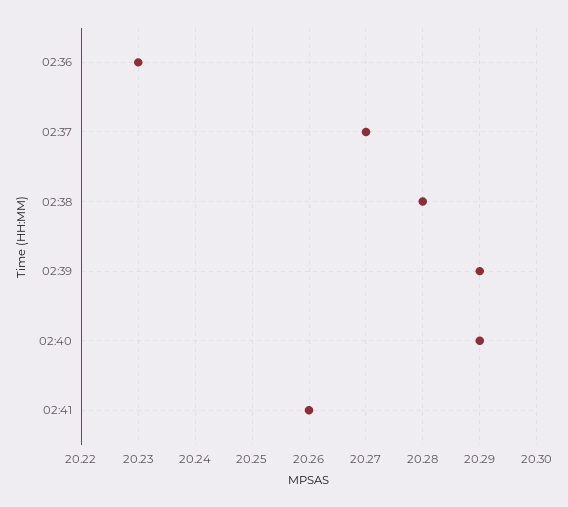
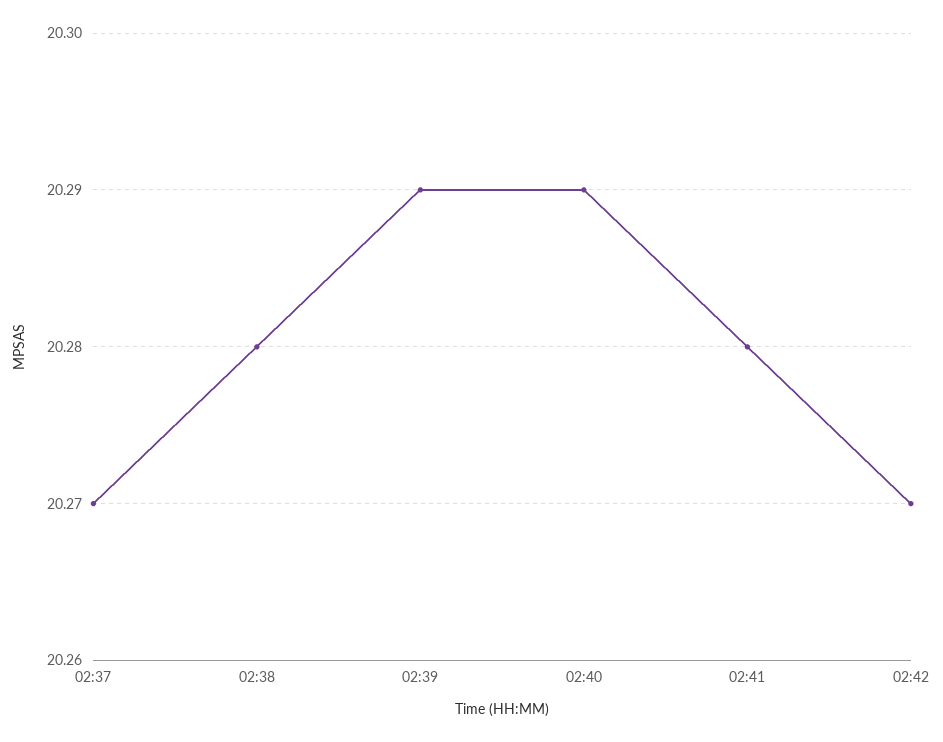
02:36: 20.23 -> none
02:41: 20.26 -> 20.28
02:42: none -> 20.27

